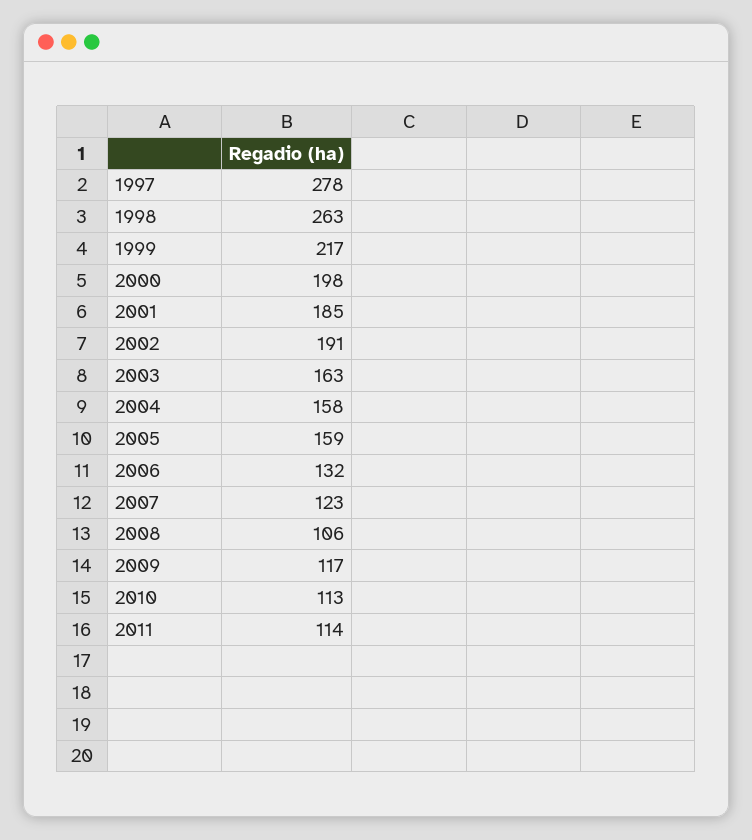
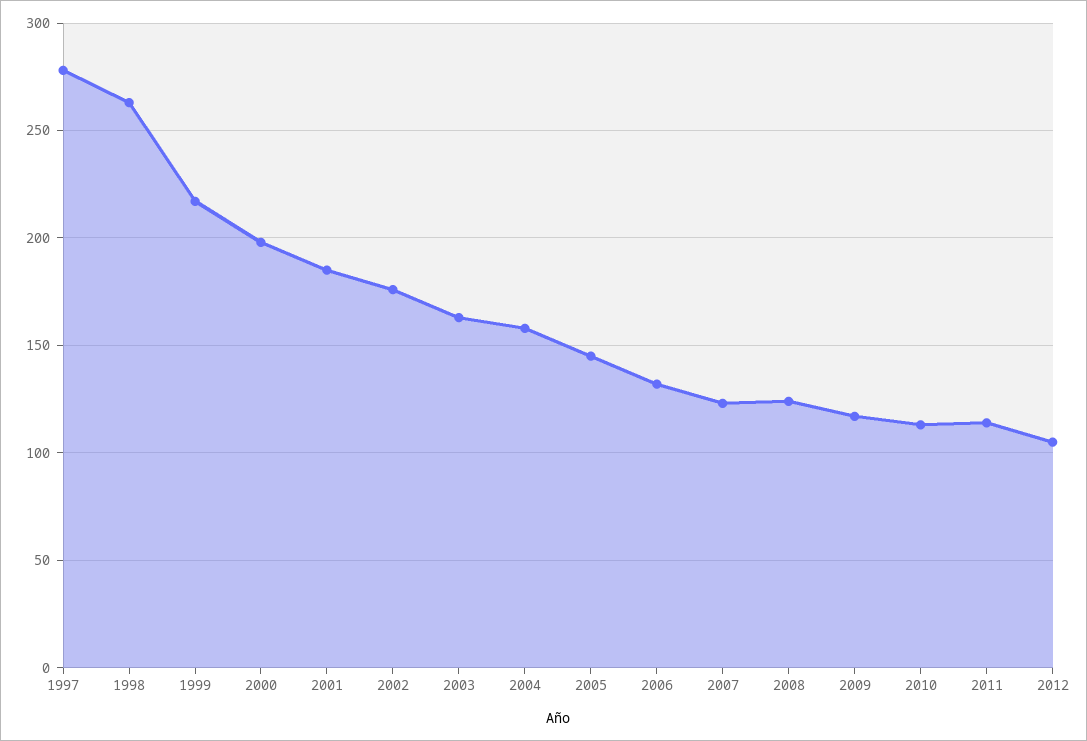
2002: 191 -> 175
2005: 159 -> 145
2008: 106 -> 125
2012: none -> 105

